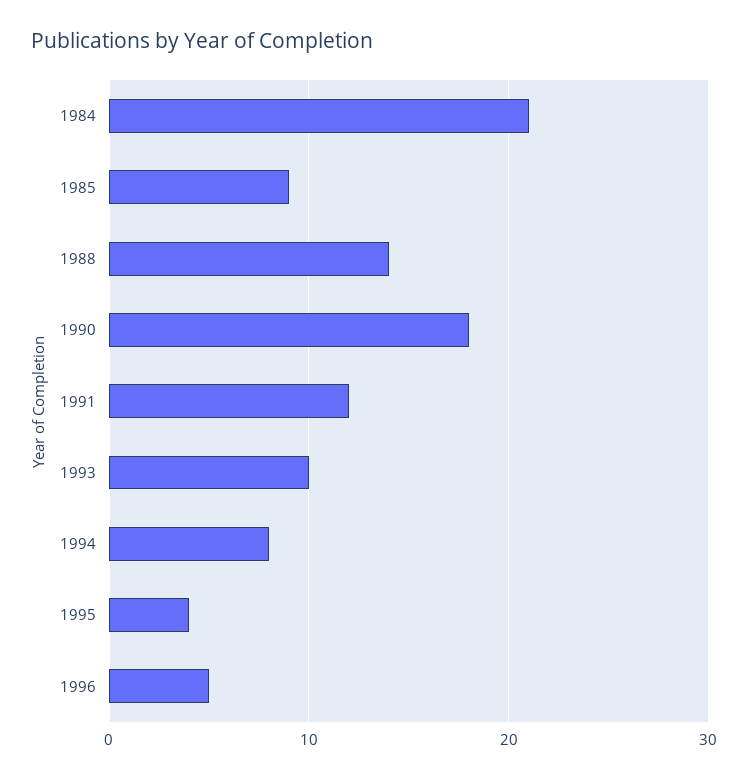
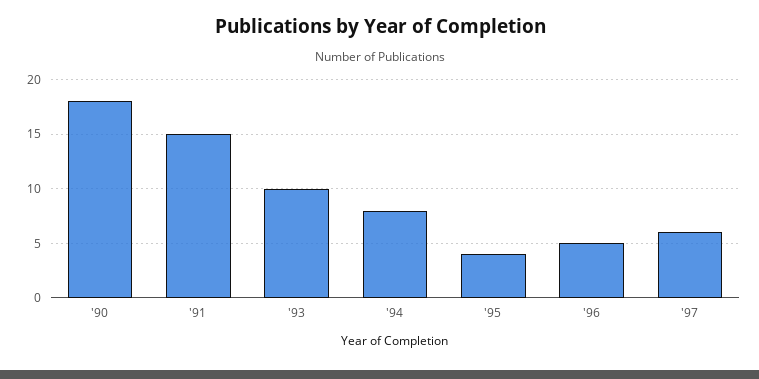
1984: 21 -> none
1985: 9 -> none
1988: 14 -> none
1991: 12 -> 15
'97: none -> 6

